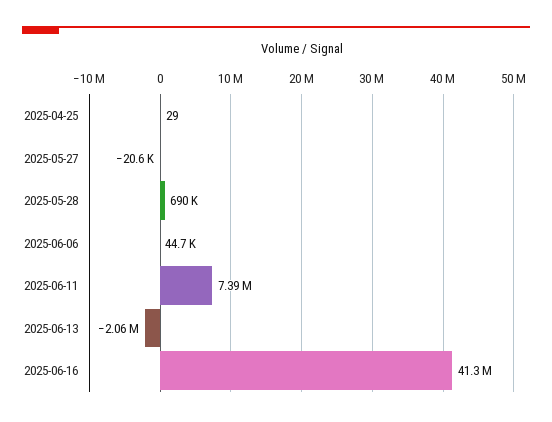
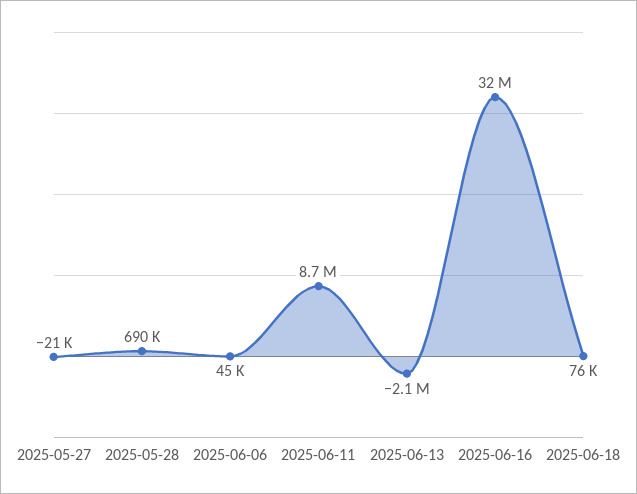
2025-04-25: 29 -> none
2025-06-11: 7390000 -> 8700000
2025-06-16: 41300000 -> 32000000
2025-06-18: none -> 76000

